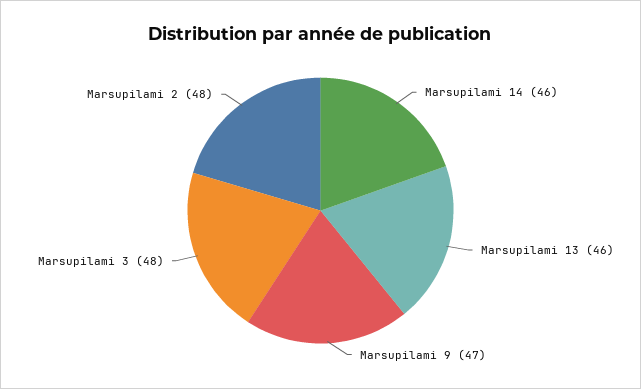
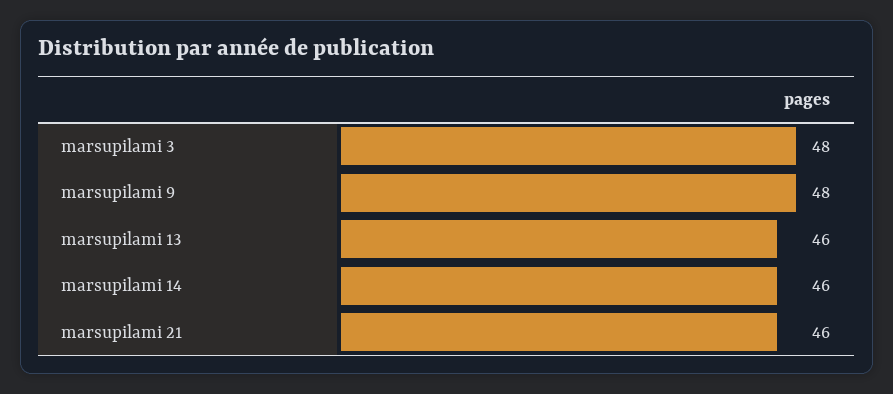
Marsupilami 9: 47 -> 48
Marsupilami 2: 48 -> none
marsupilami 21: none -> 46

